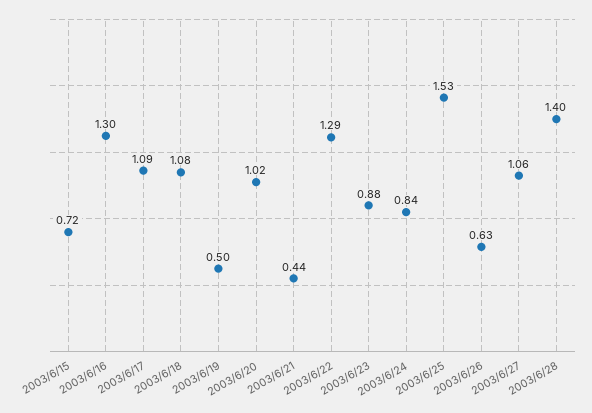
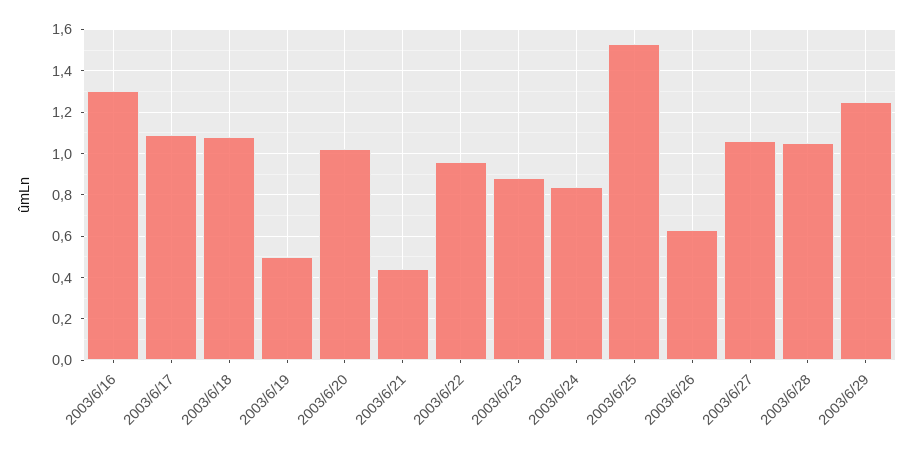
2003/6/15: 0.72 -> none
2003/6/22: 1.29 -> 0.95
2003/6/28: 1.4 -> 1.05
2003/6/29: none -> 1.25

